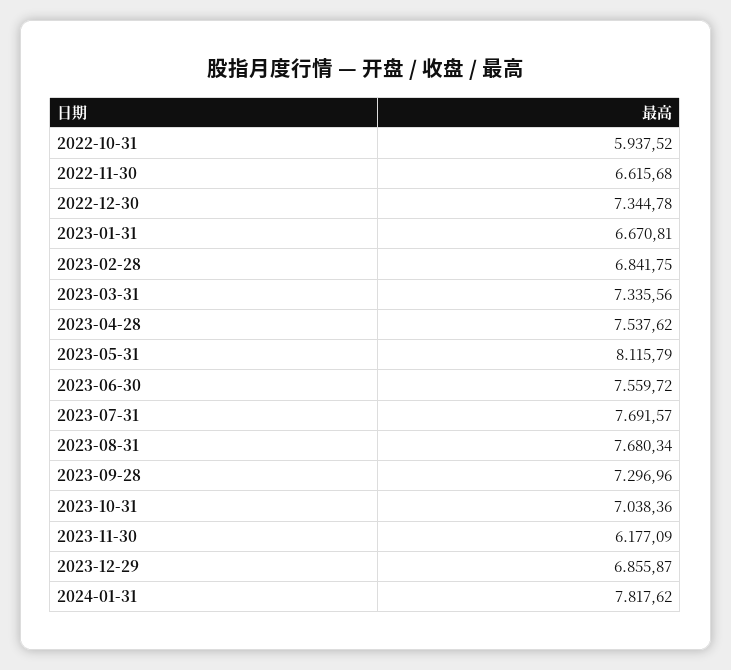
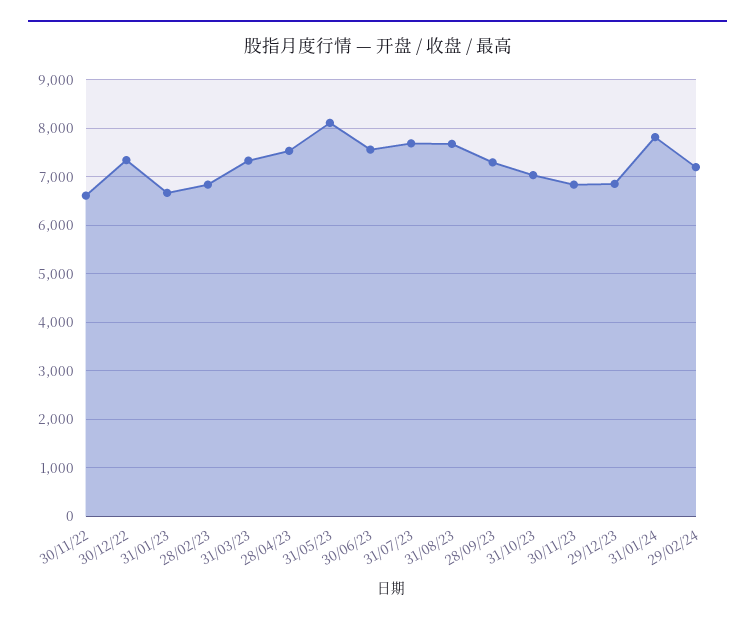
2022-10-31: 5937.52 -> none
2023-11-30: 6177.09 -> 6800
29/02/24: none -> 7200

